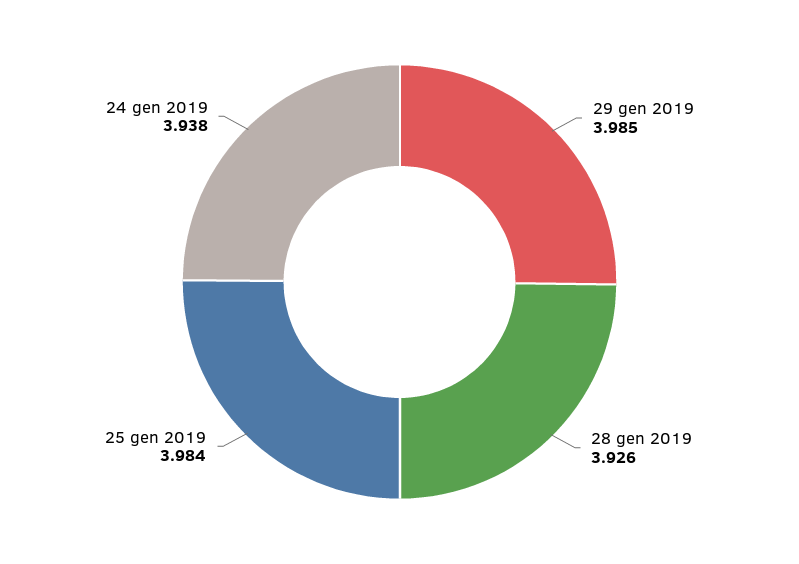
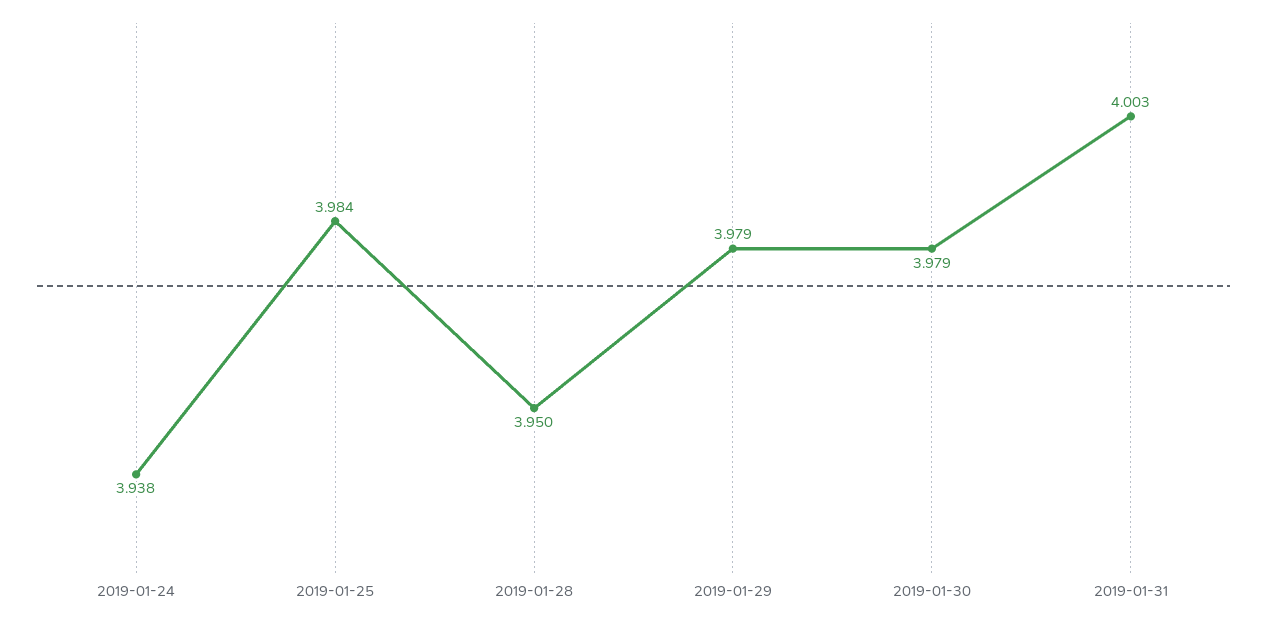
29 gen 2019: 3.985 -> 3.979
28 gen 2019: 3.926 -> 3.95
2019-01-30: none -> 3.979
2019-01-31: none -> 4.003

